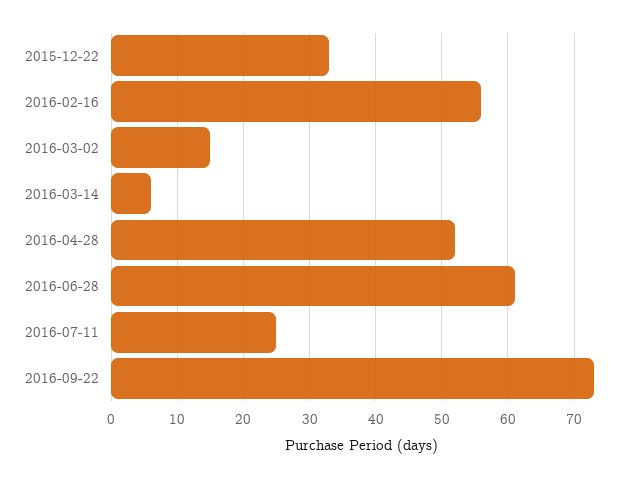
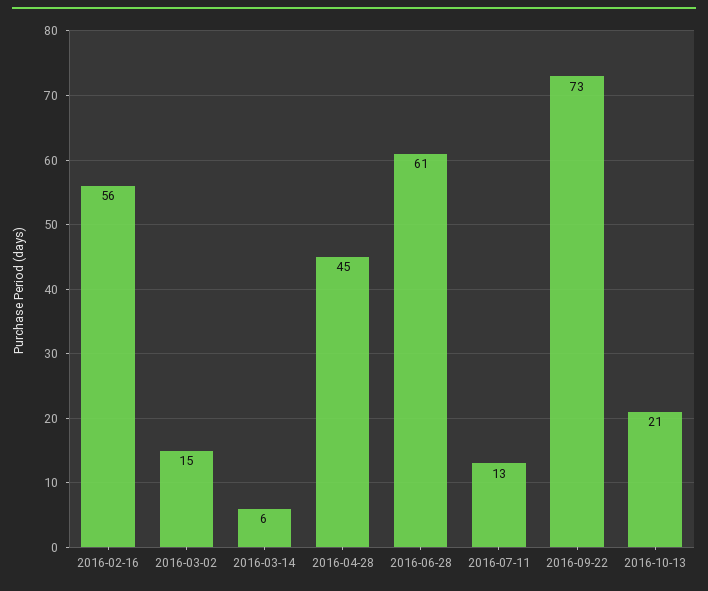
2015-12-22: 33 -> none
2016-04-28: 52 -> 45
2016-07-11: 25 -> 13
2016-10-13: none -> 21

